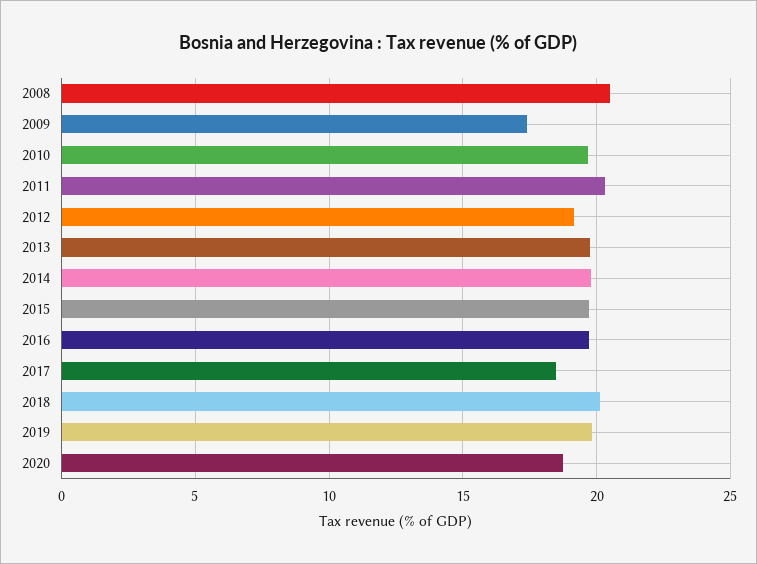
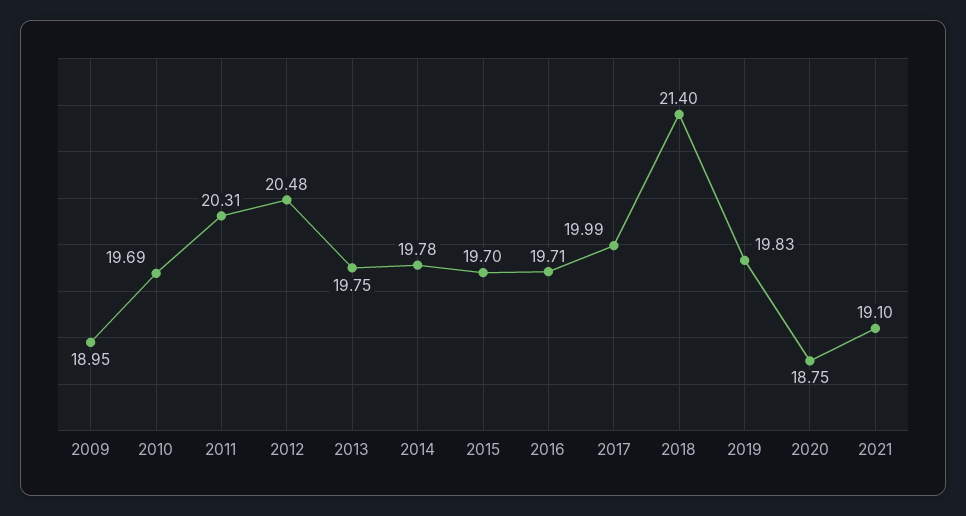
2008: 20.5 -> none
2009: 17.5 -> 18.95
2012: 19 -> 20.48
2017: 18.5 -> 19.99
2018: 20 -> 21.4
2021: none -> 19.1

